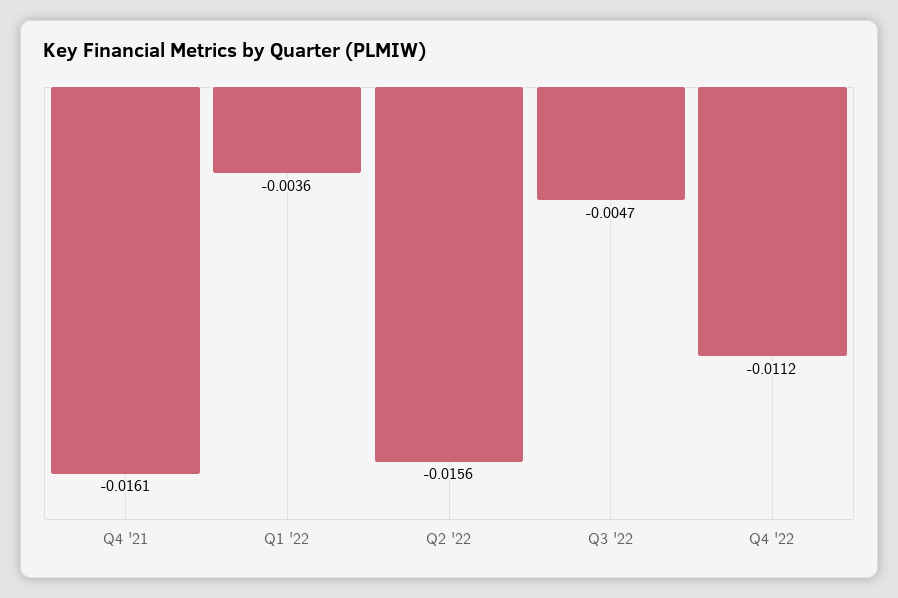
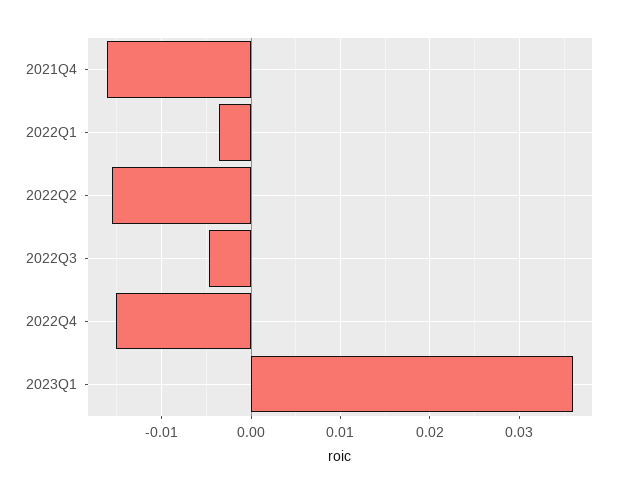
Q4 '22: -0.0112 -> -0.015
2023Q1: none -> 0.036

